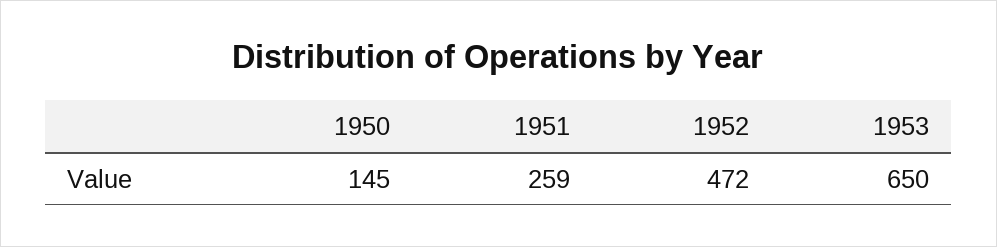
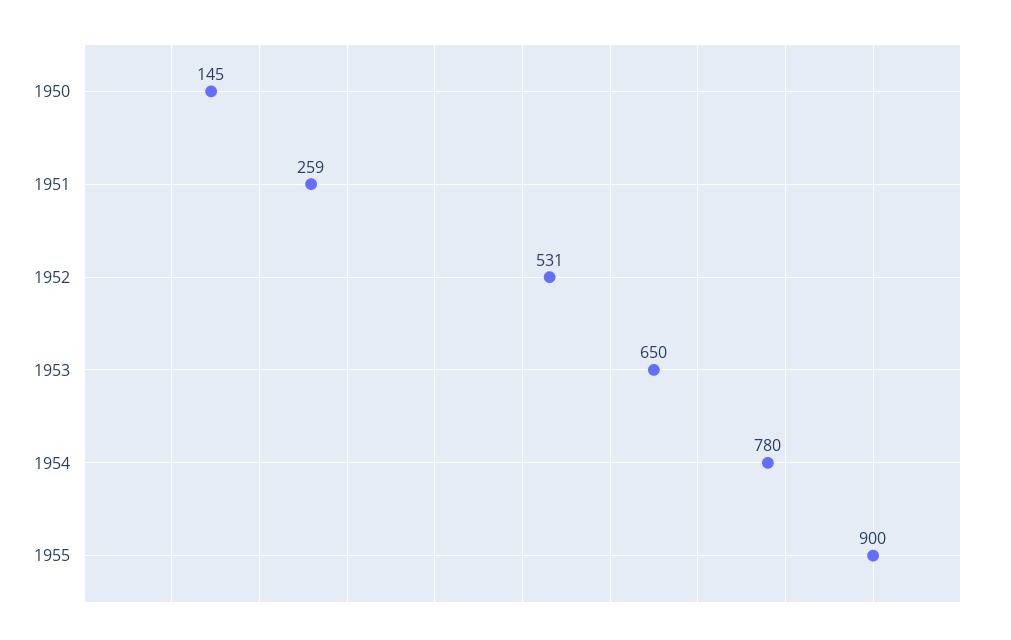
1952: 472 -> 531
1954: none -> 780
1955: none -> 900

